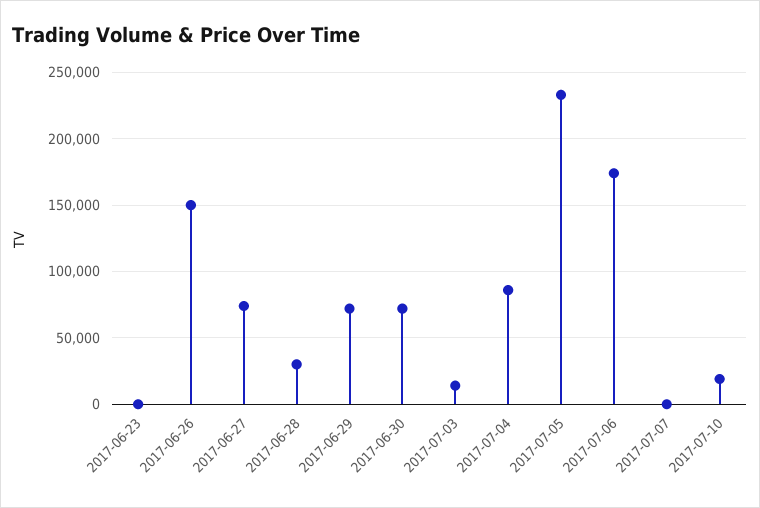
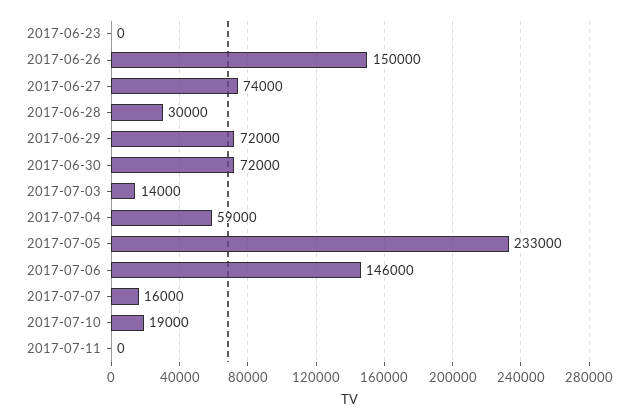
2017-07-04: 85000 -> 59000
2017-07-06: 175000 -> 146000
2017-07-07: 0 -> 16000
2017-07-11: none -> 0

